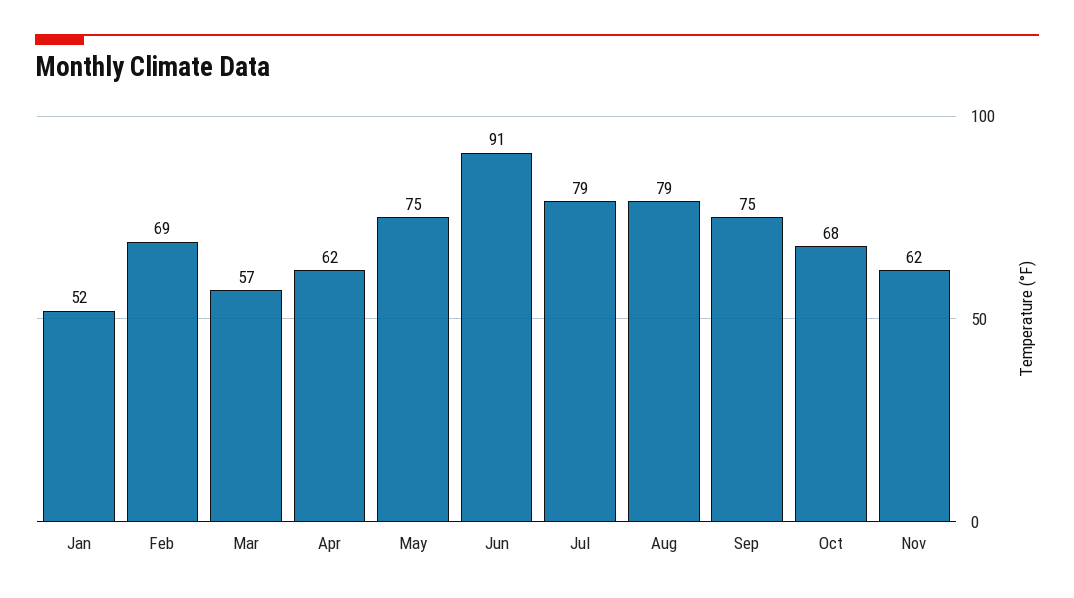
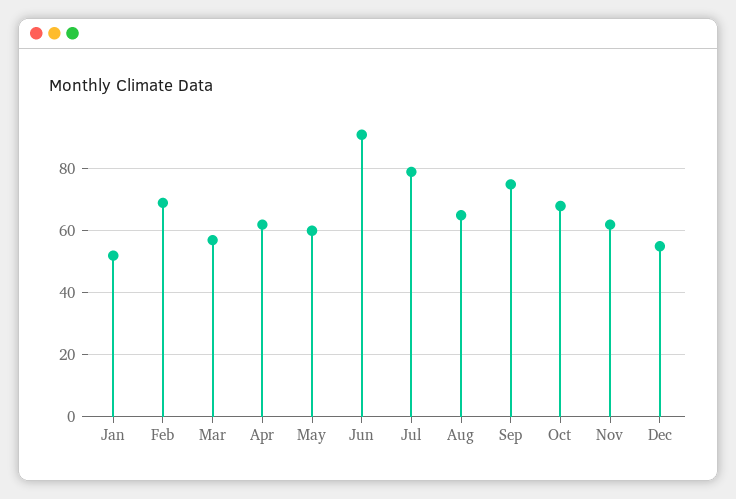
May: 75 -> 60
Aug: 79 -> 65
Dec: none -> 55

